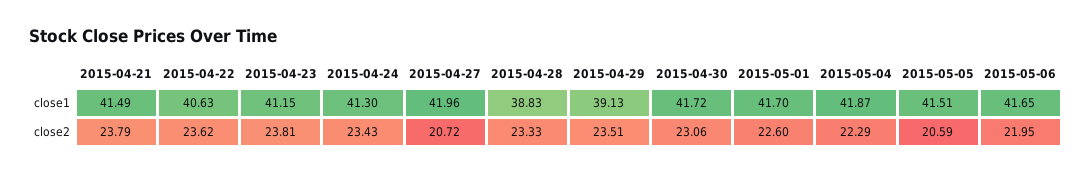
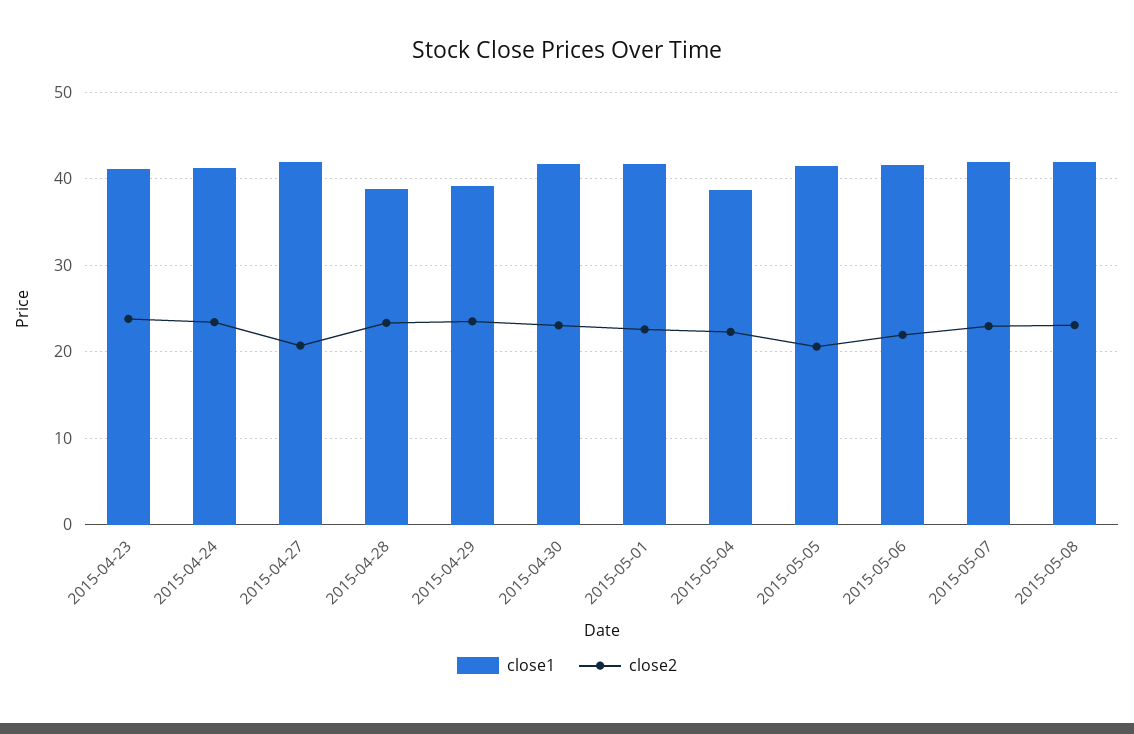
close1, 2015-04-21: 41.49 -> none
close1, 2015-04-22: 40.63 -> none
close1, 2015-05-04: 41.87 -> 39
close2, 2015-04-21: 23.79 -> none
close2, 2015-04-22: 23.62 -> none
close1, 2015-05-07: none -> 42
close2, 2015-05-07: none -> 23
close1, 2015-05-08: none -> 42
close2, 2015-05-08: none -> 23

